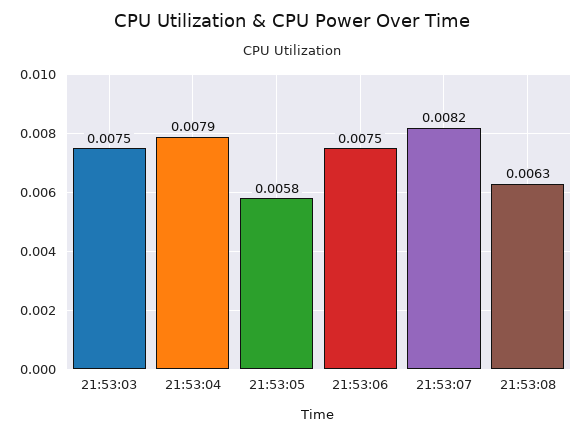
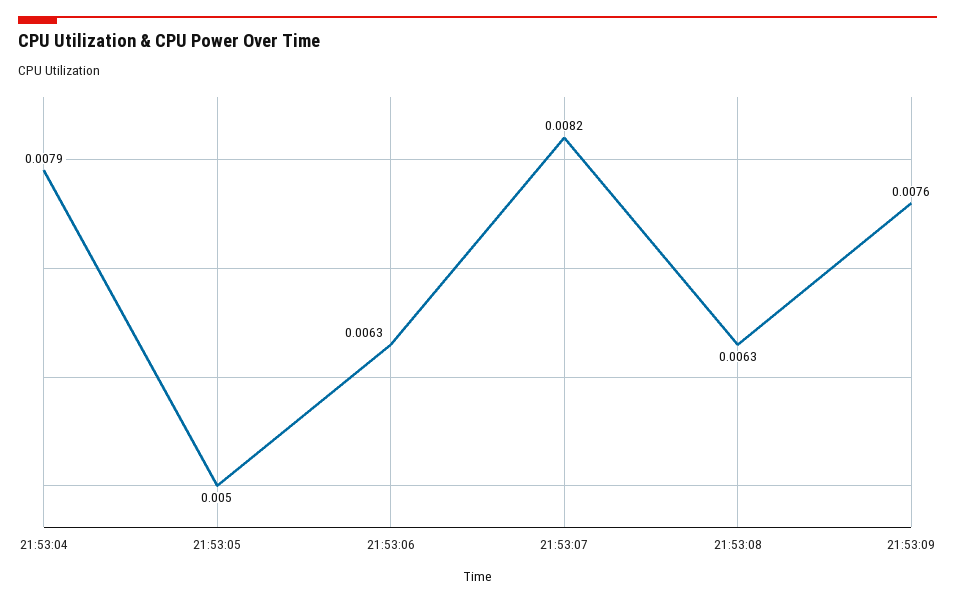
21:53:03: 0.0075 -> none
21:53:05: 0.0058 -> 0.005
21:53:06: 0.0075 -> 0.0063
21:53:09: none -> 0.0076

